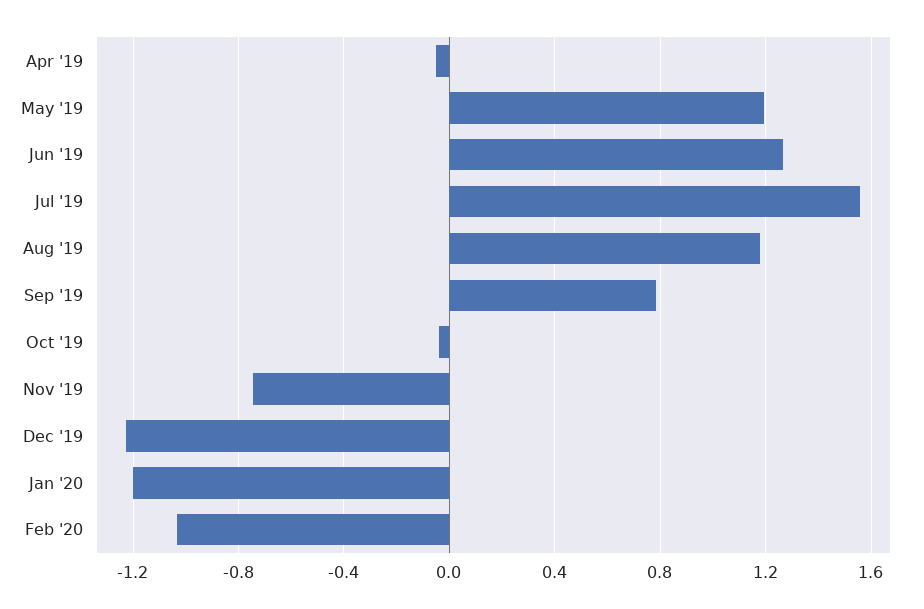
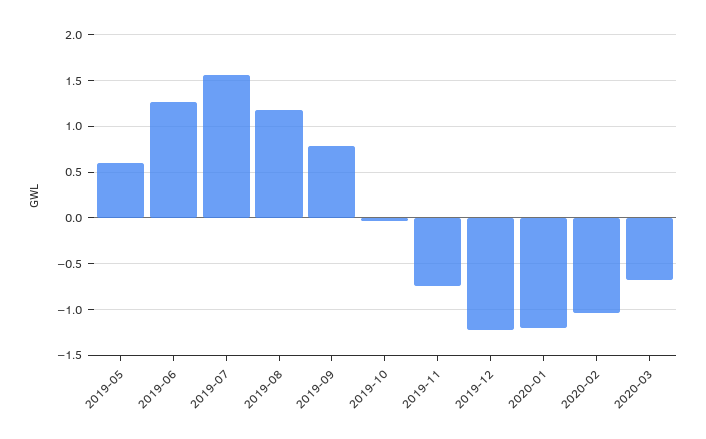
Apr '19: -0.05 -> none
May '19: 1.2 -> 0.6
2020-03: none -> -0.7

